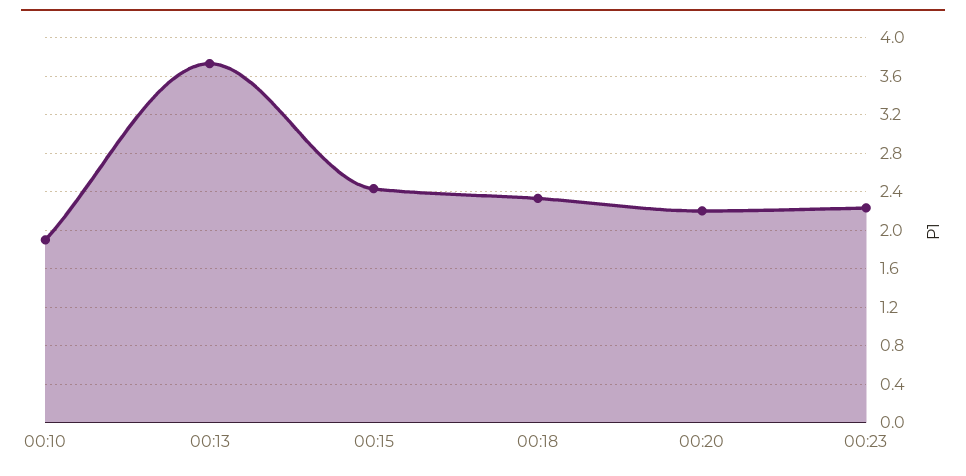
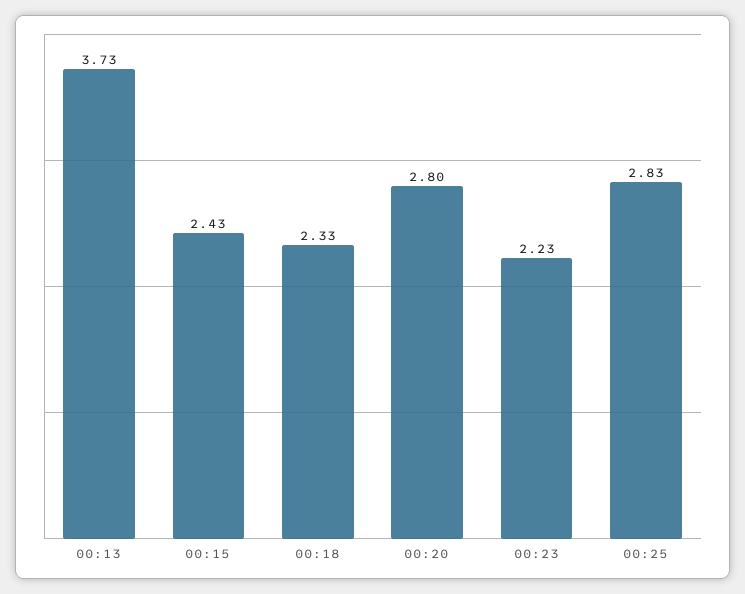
00:10: 1.9 -> none
00:20: 2.2 -> 2.8
00:25: none -> 2.83

